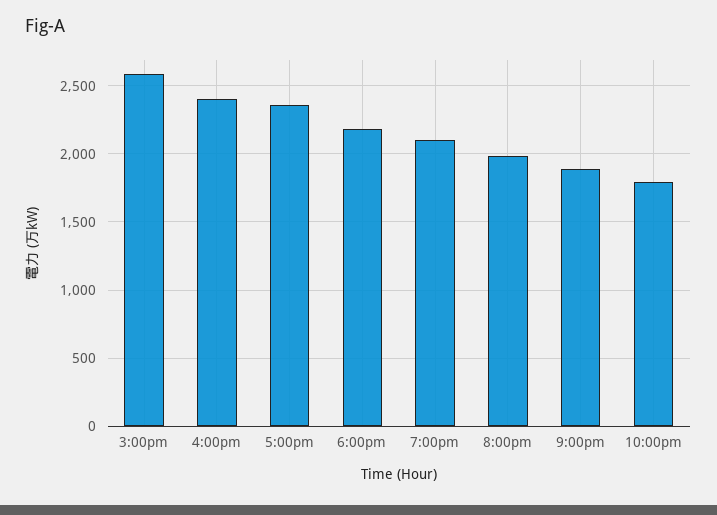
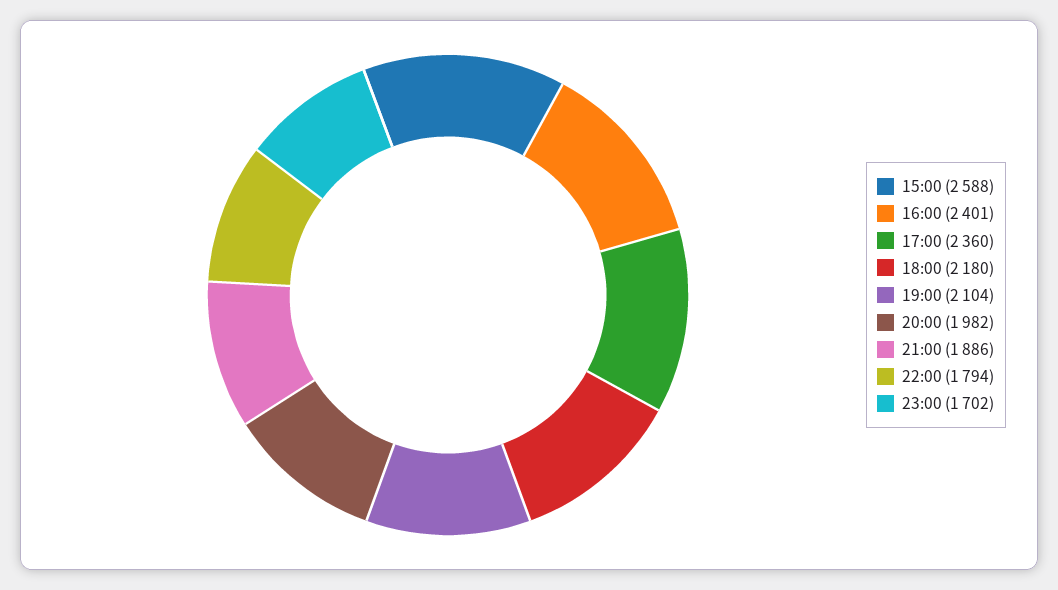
23:00: none -> 1702

